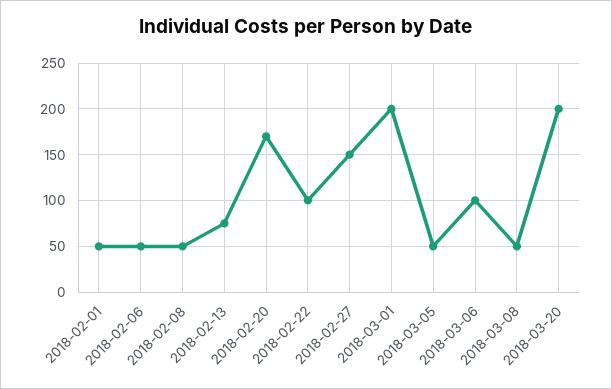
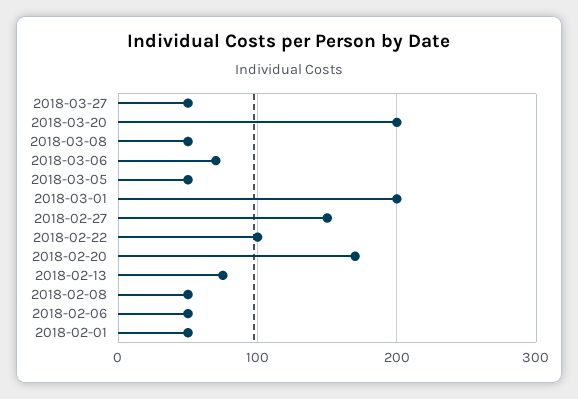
2018-03-06: 100 -> 70
2018-03-27: none -> 50

